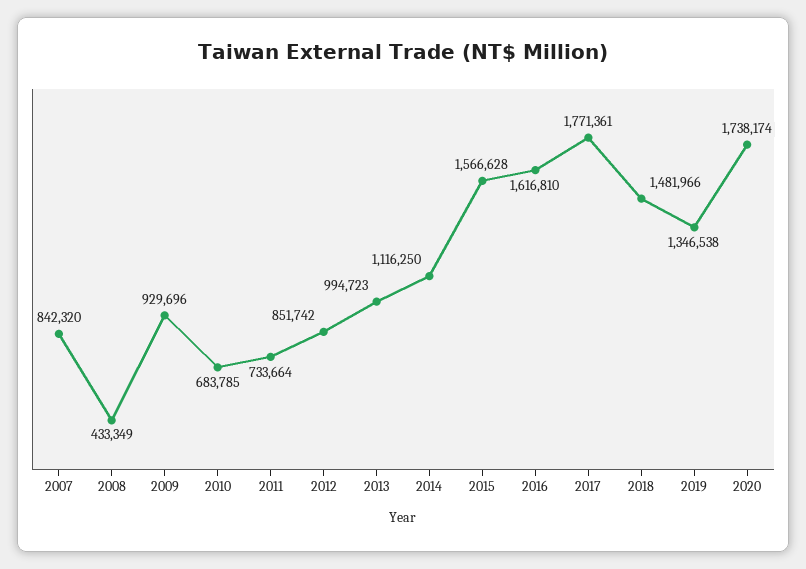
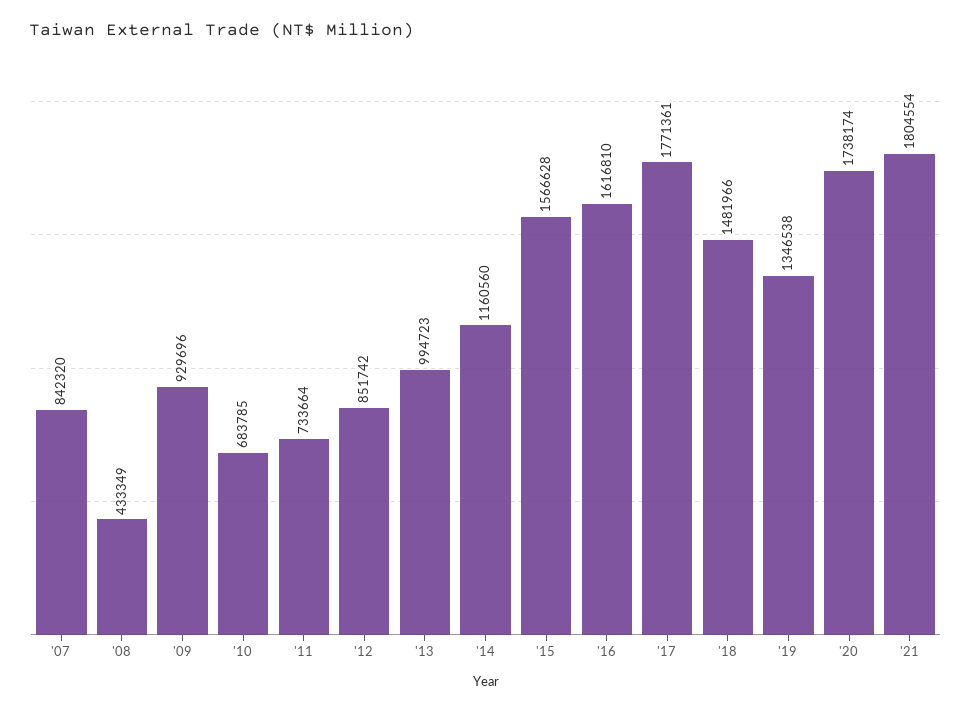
2014: 1116250 -> 1160560
'21: none -> 1804554

